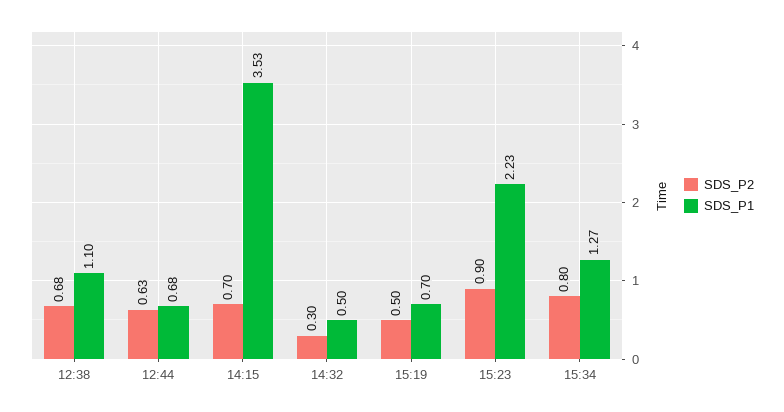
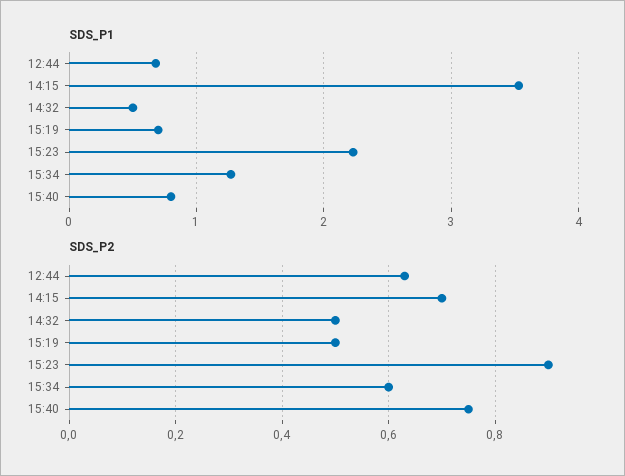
SDS_P2, 12:38: 0.68 -> none
SDS_P1, 12:38: 1.1 -> none
SDS_P2, 14:32: 0.3 -> 0.5
SDS_P2, 15:34: 0.8 -> 0.6
SDS_P1, 15:40: none -> 0.8
SDS_P2, 15:40: none -> 0.75

